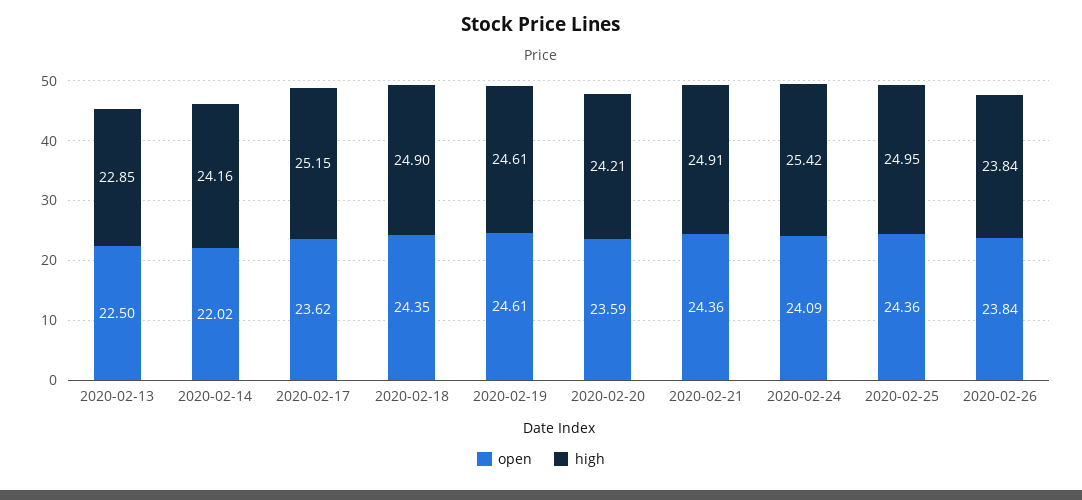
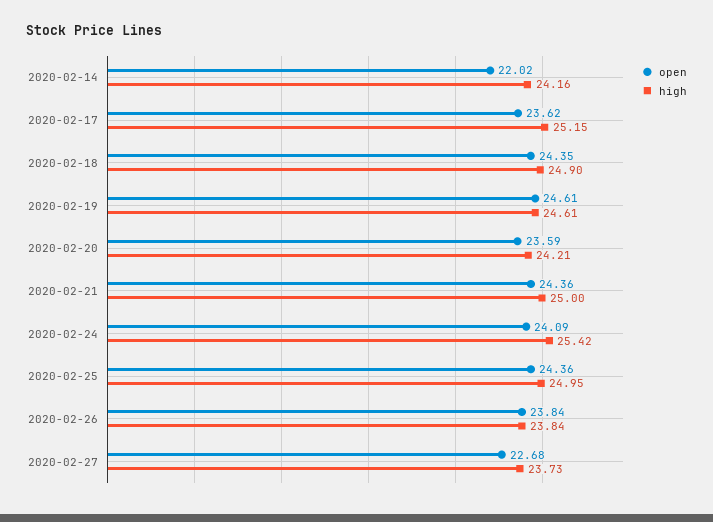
open, 2020-02-13: 22.5 -> none
high, 2020-02-13: 22.85 -> none
high, 2020-02-21: 24.91 -> 25
open, 2020-02-27: none -> 22.68
high, 2020-02-27: none -> 23.73

